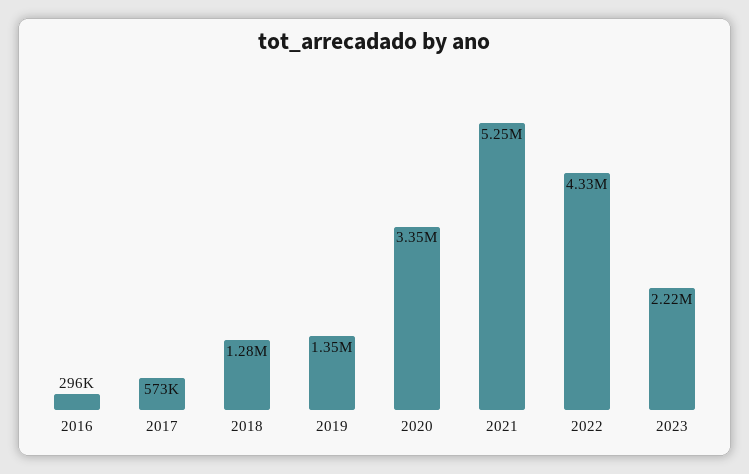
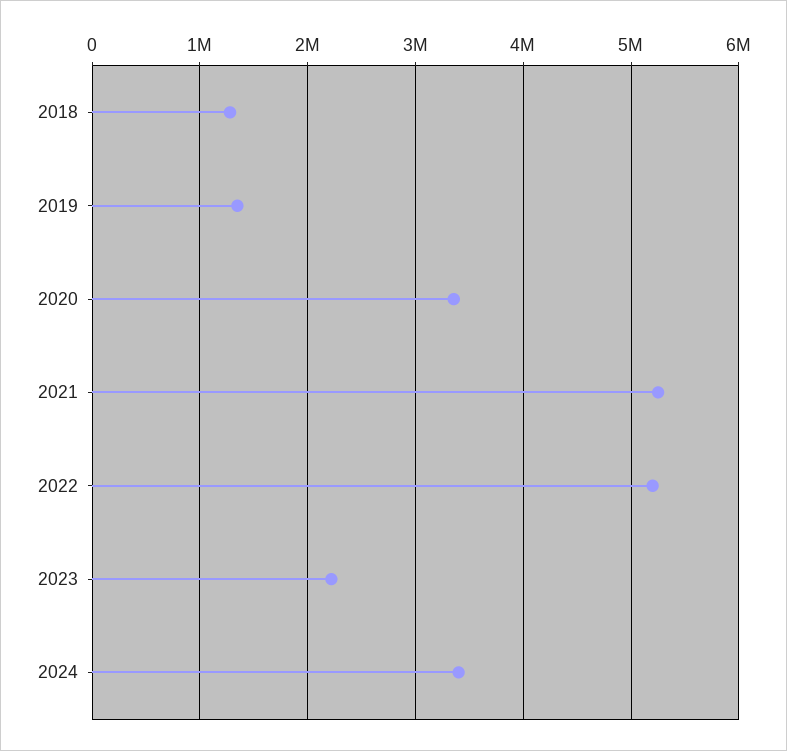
2016: 296000 -> none
2017: 573000 -> none
2022: 4330000 -> 5200000
2024: none -> 3400000

